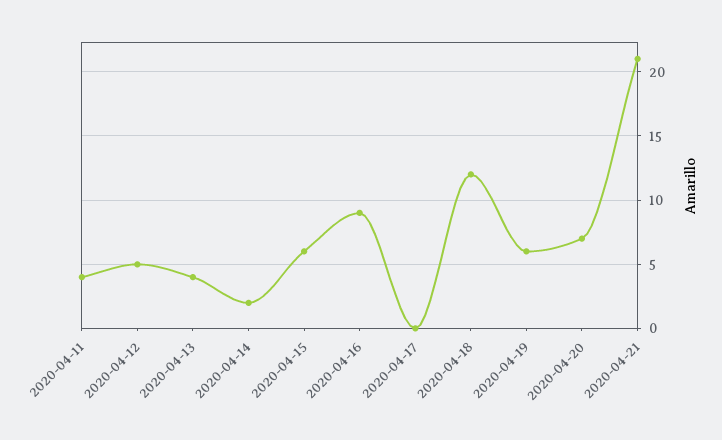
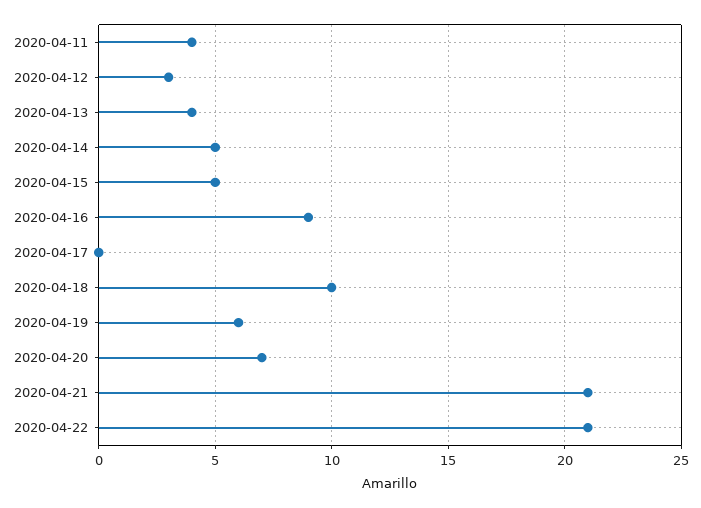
2020-04-12: 5 -> 3
2020-04-14: 2 -> 5
2020-04-15: 6 -> 5
2020-04-18: 12 -> 10
2020-04-22: none -> 21

